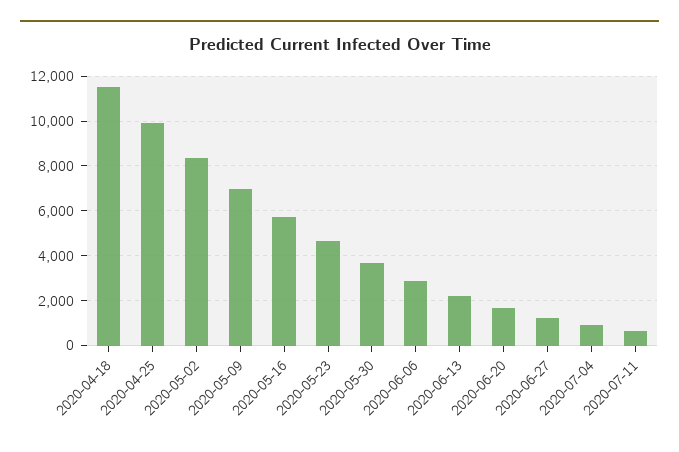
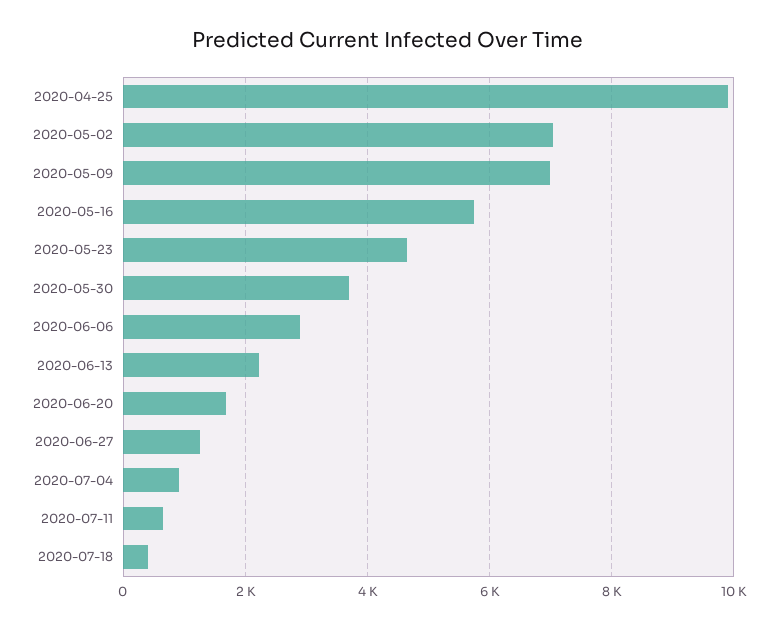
2020-04-18: 11500 -> none
2020-05-02: 8500 -> 7000
2020-07-18: none -> 400

